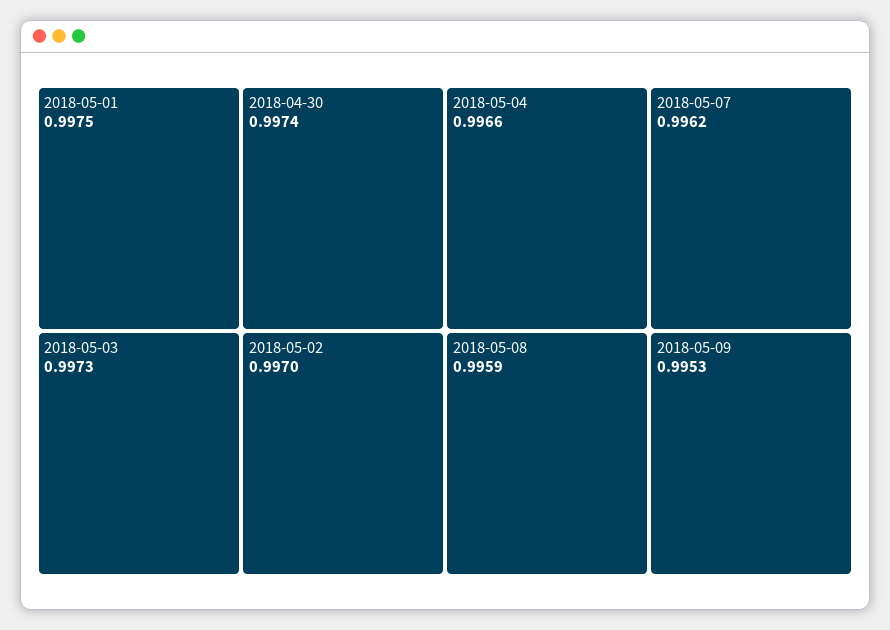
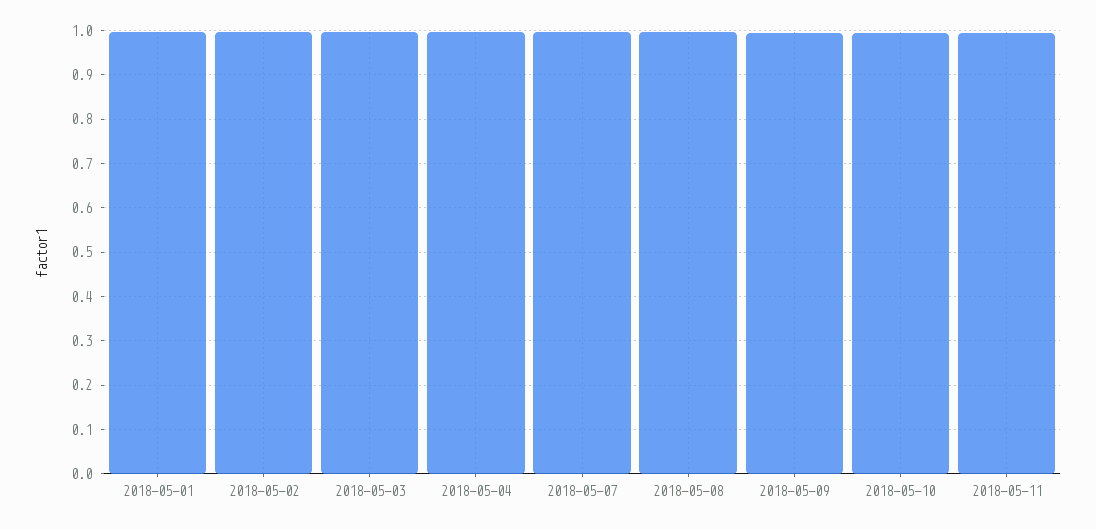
2018-04-30: 0.9974 -> none
2018-05-10: none -> 1
2018-05-11: none -> 1

